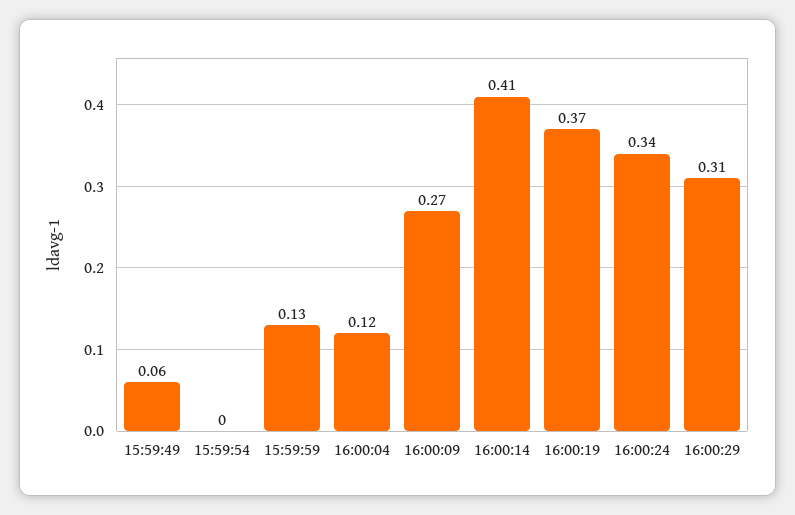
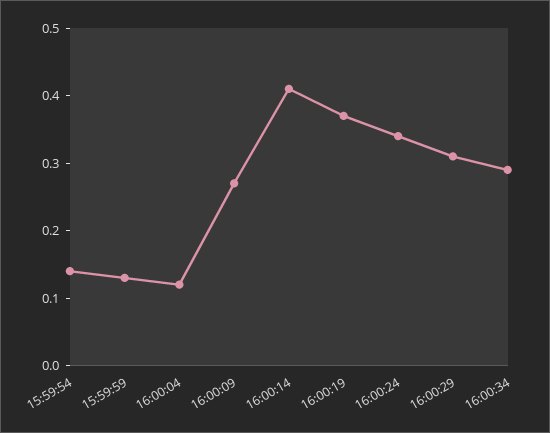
15:59:49: 0.06 -> none
15:59:54: 0 -> 0.15
16:00:34: none -> 0.3

